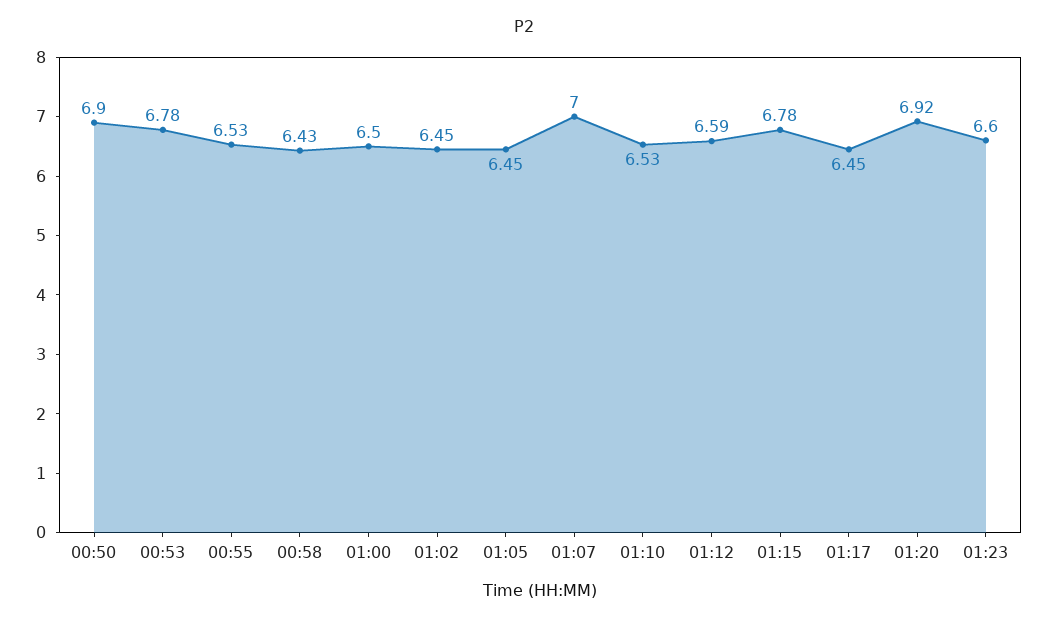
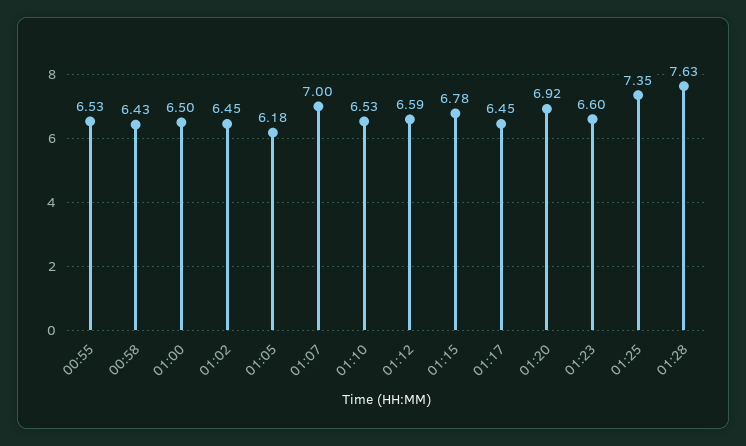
00:50: 6.9 -> none
00:53: 6.78 -> none
01:05: 6.45 -> 6.18
01:25: none -> 7.35
01:28: none -> 7.63

